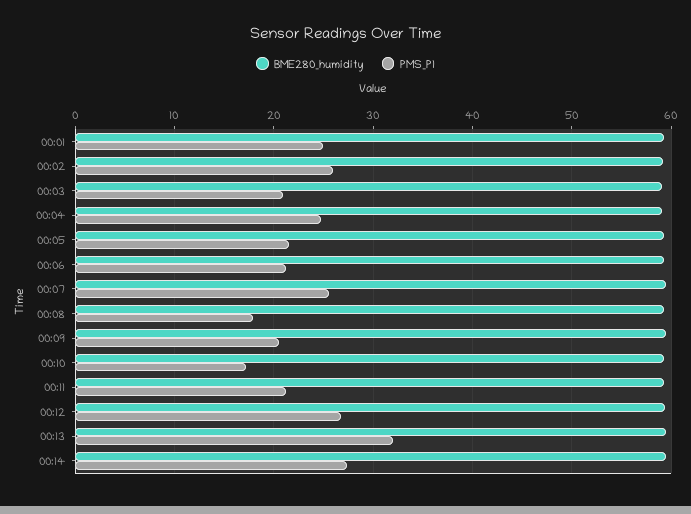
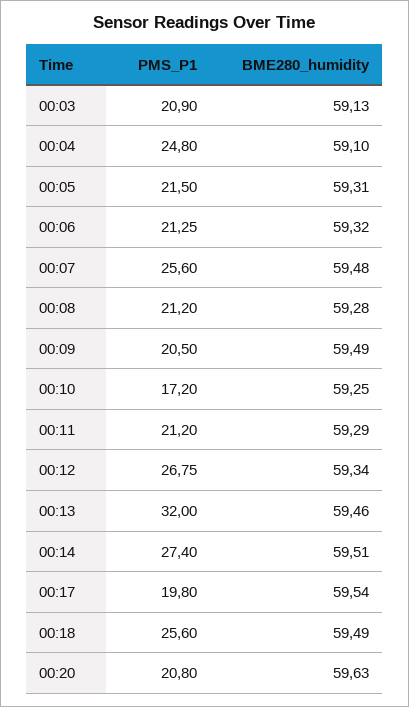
BME280_humidity, 00:01: 59 -> none
PMS_P1, 00:01: 25 -> none
BME280_humidity, 00:02: 59 -> none
PMS_P1, 00:02: 26 -> none
PMS_P1, 00:08: 18 -> 21.2
PMS_P1, 00:17: none -> 19.8
BME280_humidity, 00:17: none -> 59.54
PMS_P1, 00:18: none -> 25.6
BME280_humidity, 00:18: none -> 59.49
PMS_P1, 00:20: none -> 20.8
BME280_humidity, 00:20: none -> 59.63

